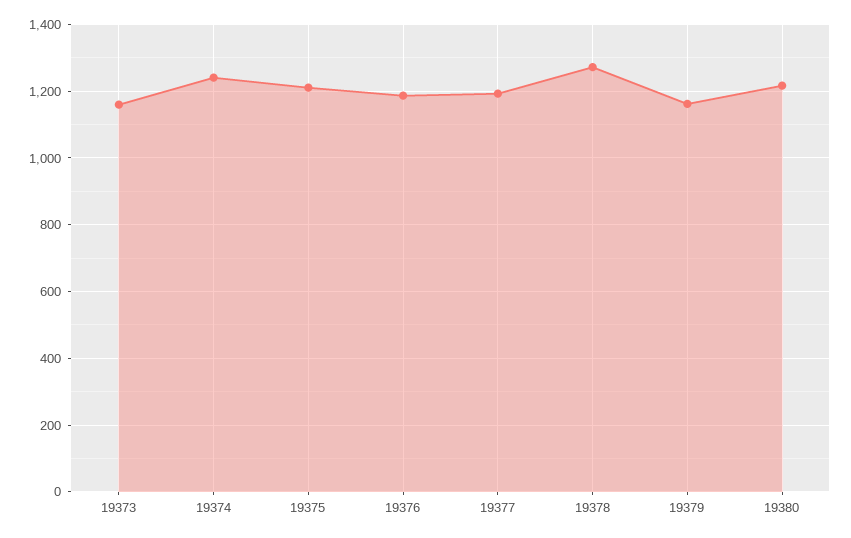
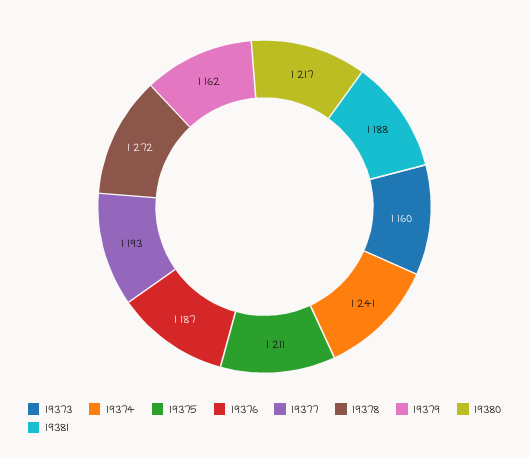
19381: none -> 1188

